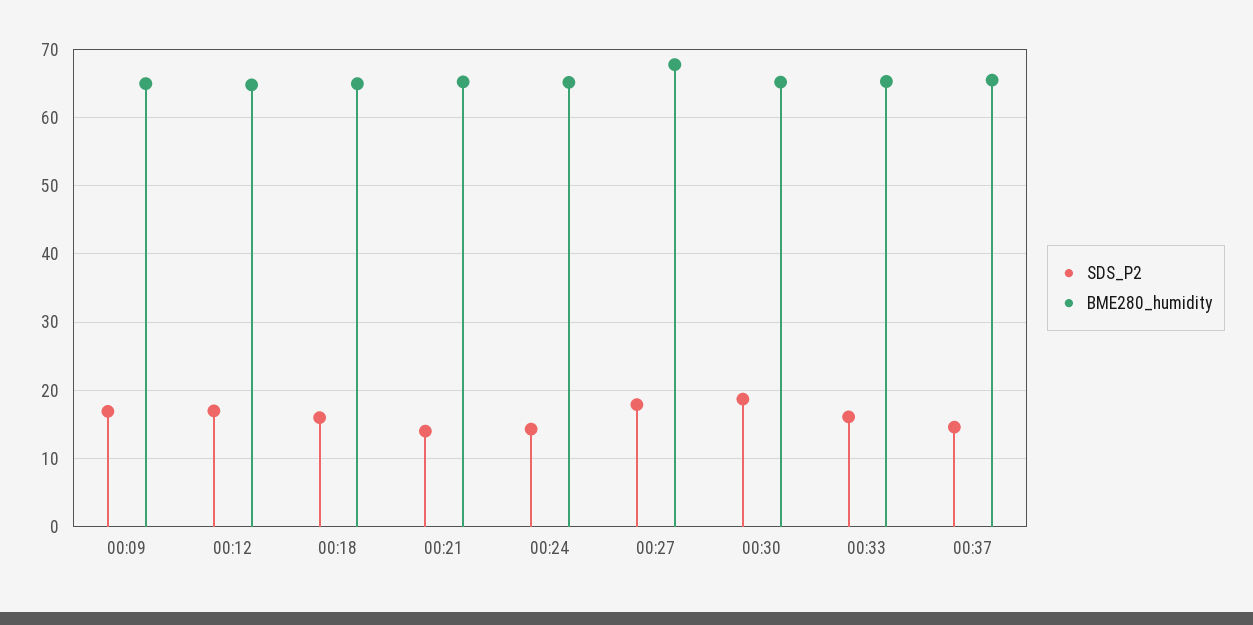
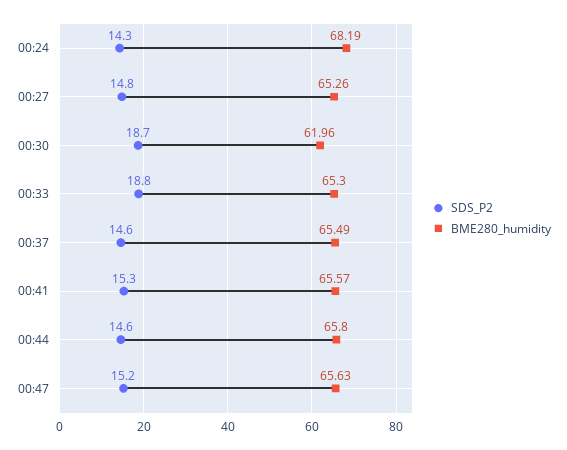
SDS_P2, 00:09: 17 -> none
BME280_humidity, 00:09: 65 -> none
SDS_P2, 00:12: 17 -> none
BME280_humidity, 00:12: 65 -> none
SDS_P2, 00:18: 16 -> none
BME280_humidity, 00:18: 65 -> none
SDS_P2, 00:21: 14 -> none
BME280_humidity, 00:21: 65 -> none
BME280_humidity, 00:24: 65 -> 68.19
SDS_P2, 00:27: 18 -> 14.8
BME280_humidity, 00:27: 68 -> 65.26
BME280_humidity, 00:30: 65 -> 61.96
SDS_P2, 00:33: 16 -> 18.8
SDS_P2, 00:41: none -> 15.3
BME280_humidity, 00:41: none -> 65.57
SDS_P2, 00:44: none -> 14.6
BME280_humidity, 00:44: none -> 65.8
SDS_P2, 00:47: none -> 15.2
BME280_humidity, 00:47: none -> 65.63

